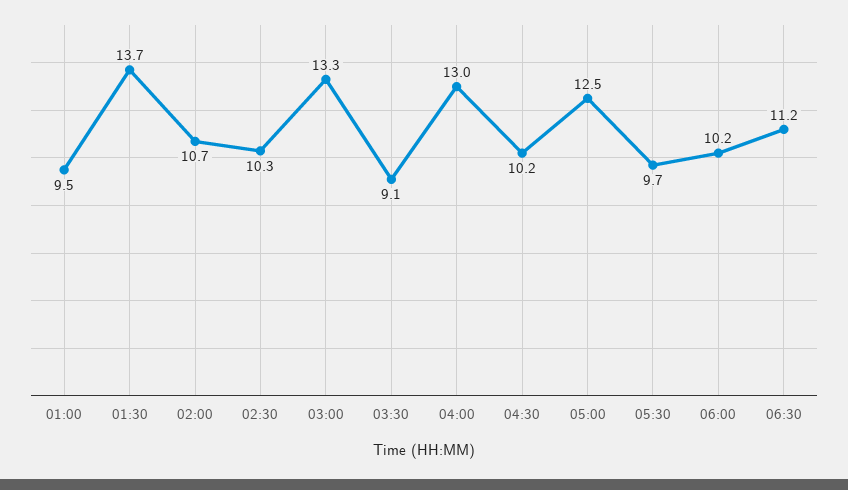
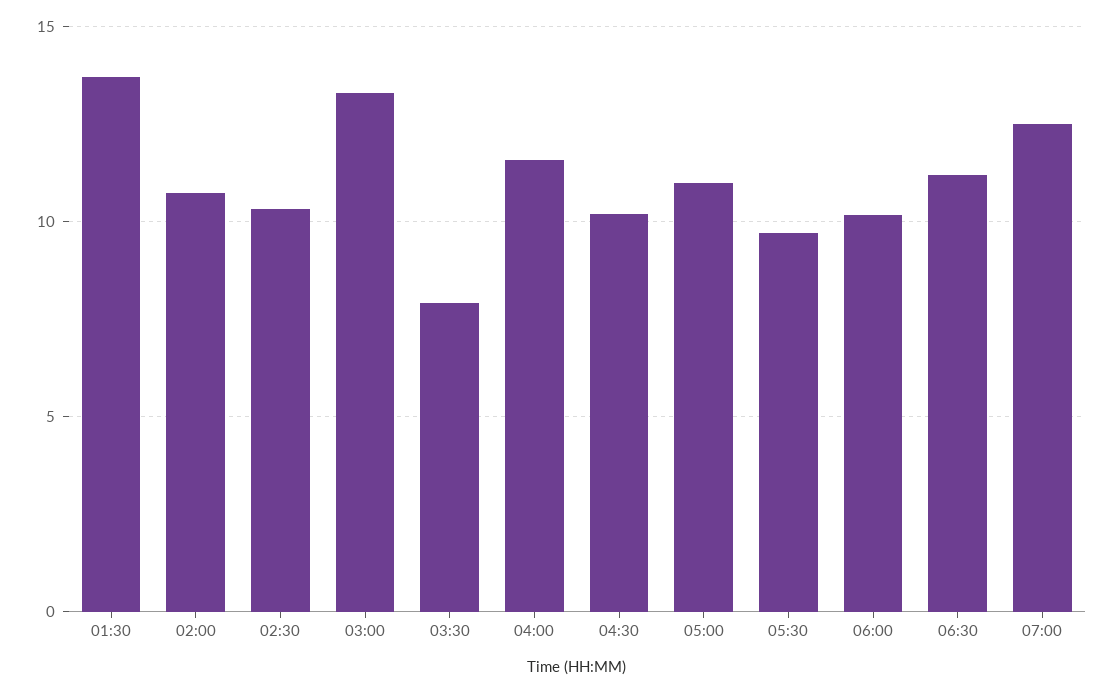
01:00: 9.5 -> none
03:30: 9.1 -> 8
04:00: 13 -> 11.5
05:00: 12.5 -> 11
07:00: none -> 12.5

